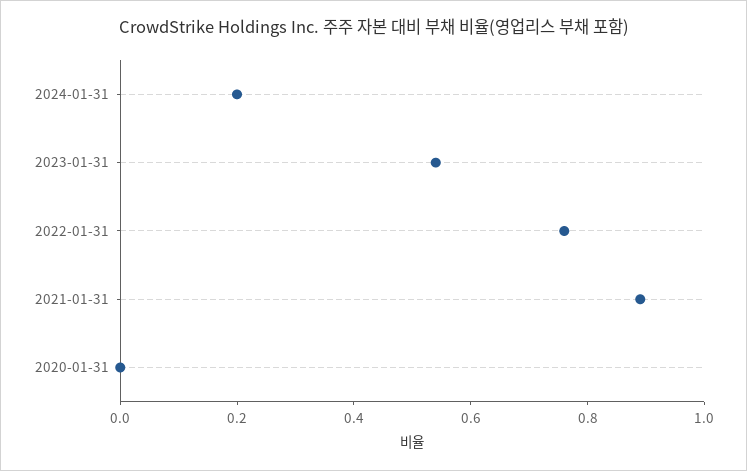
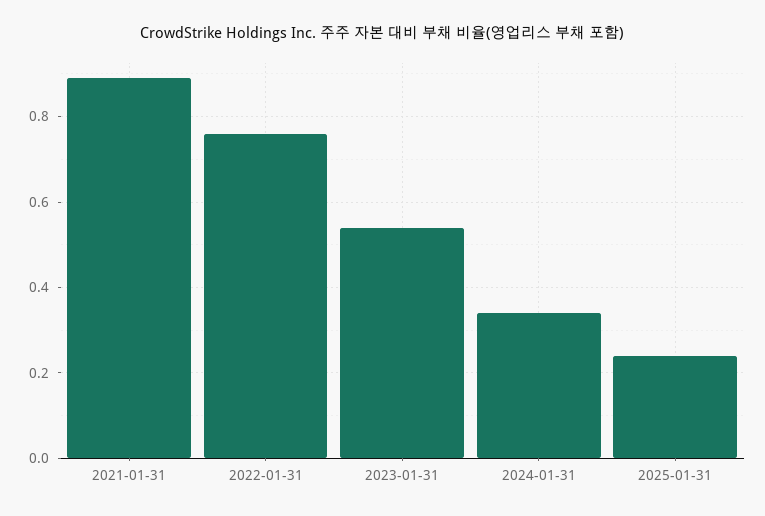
2024-01-31: 0.2 -> 0.35
2020-01-31: 0 -> none
2025-01-31: none -> 0.25

